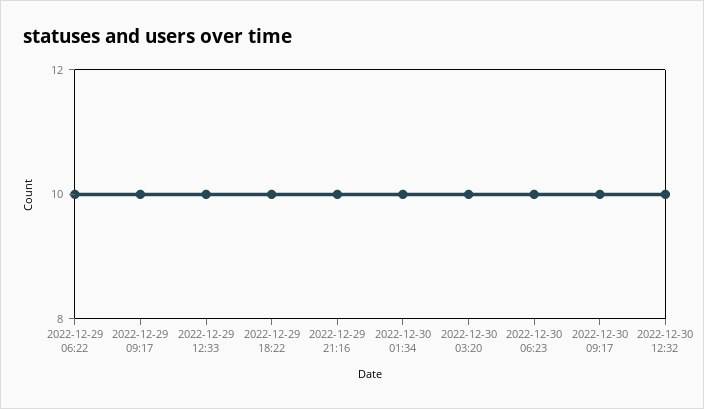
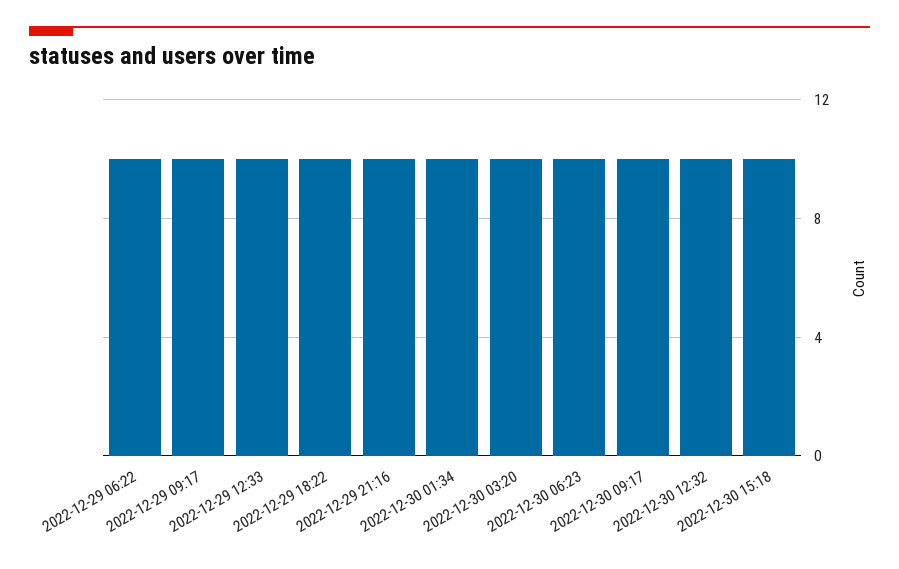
2022-12-30 15:18: none -> 10

